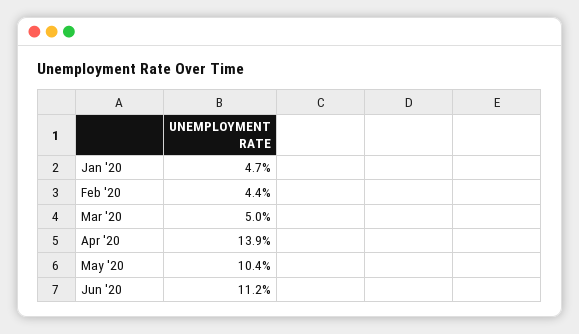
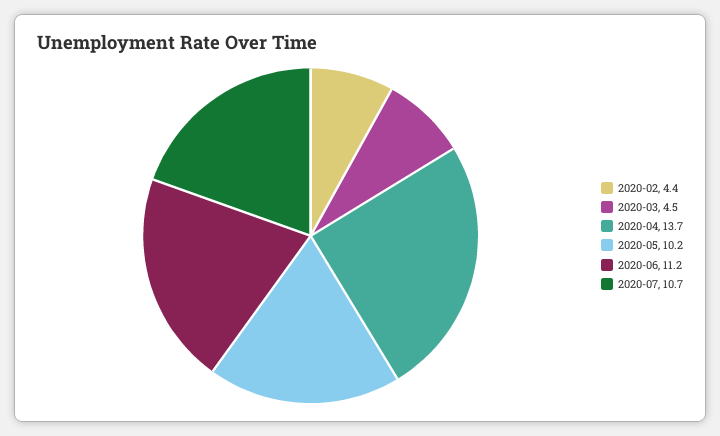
Jan '20: 4.7 -> none
Mar '20: 5 -> 4.5
Apr '20: 13.9 -> 13.7
May '20: 10.4 -> 10.2
2020-07: none -> 10.7

